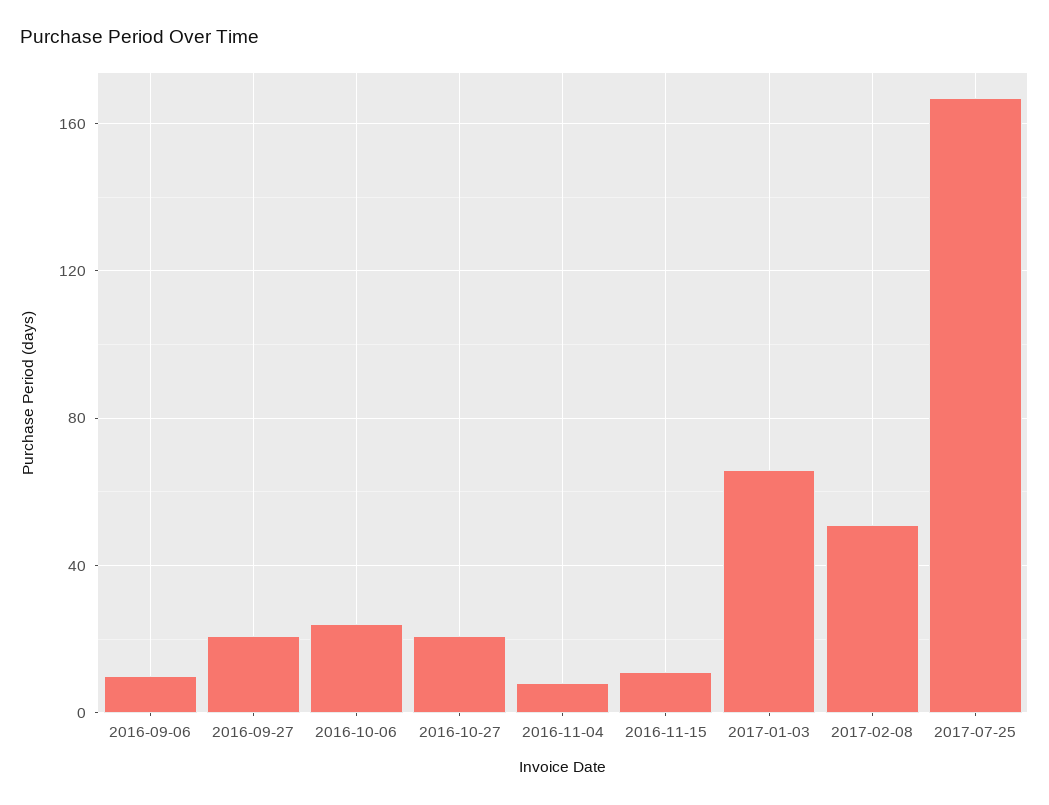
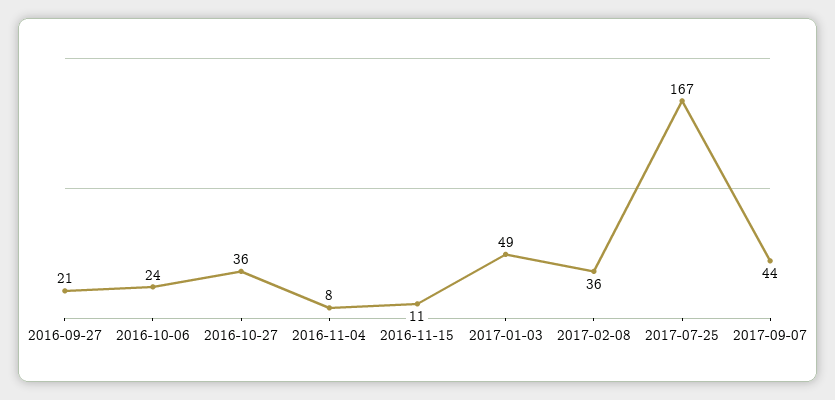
2016-09-06: 10 -> none
2016-10-27: 20 -> 36
2017-01-03: 65 -> 49
2017-02-08: 50 -> 36
2017-09-07: none -> 44

